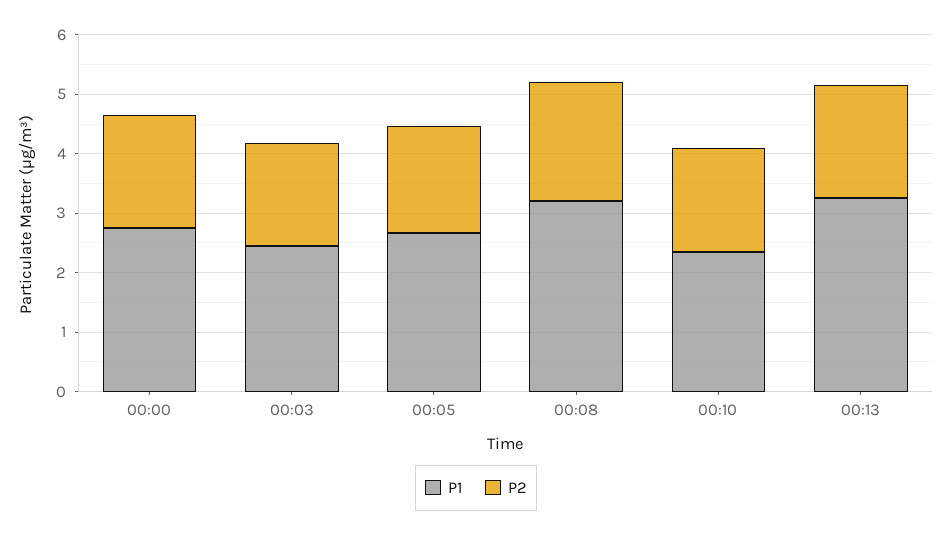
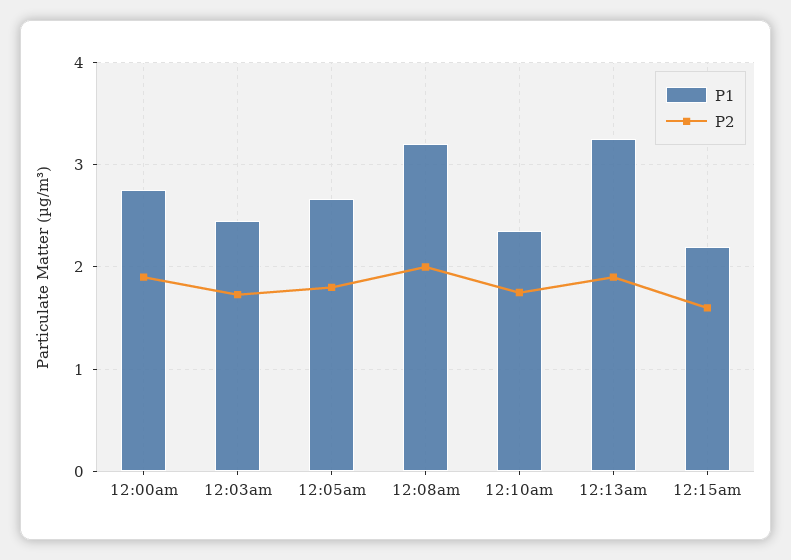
P1, 12:15am: none -> 2.2
P2, 12:15am: none -> 1.6

